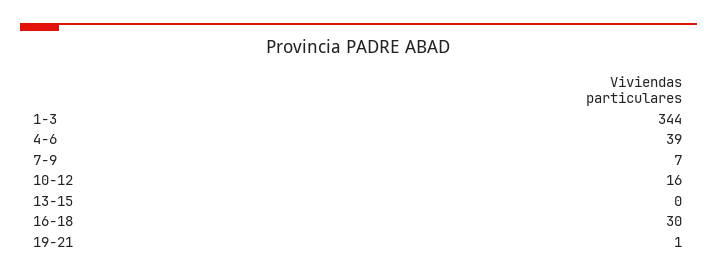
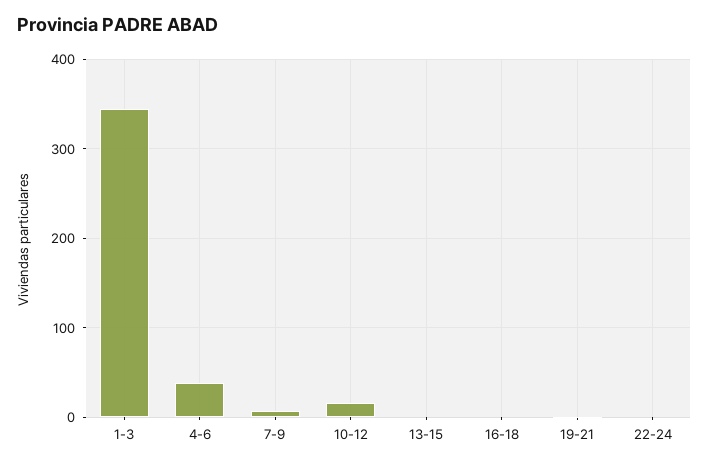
16-18: 30 -> 0
22-24: none -> 0

